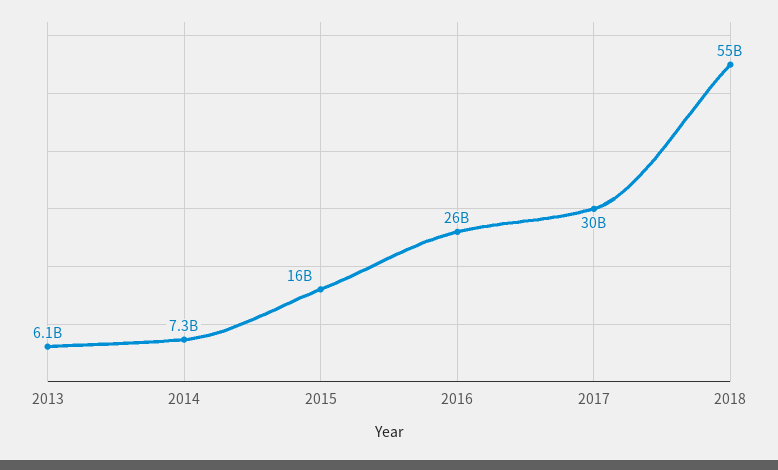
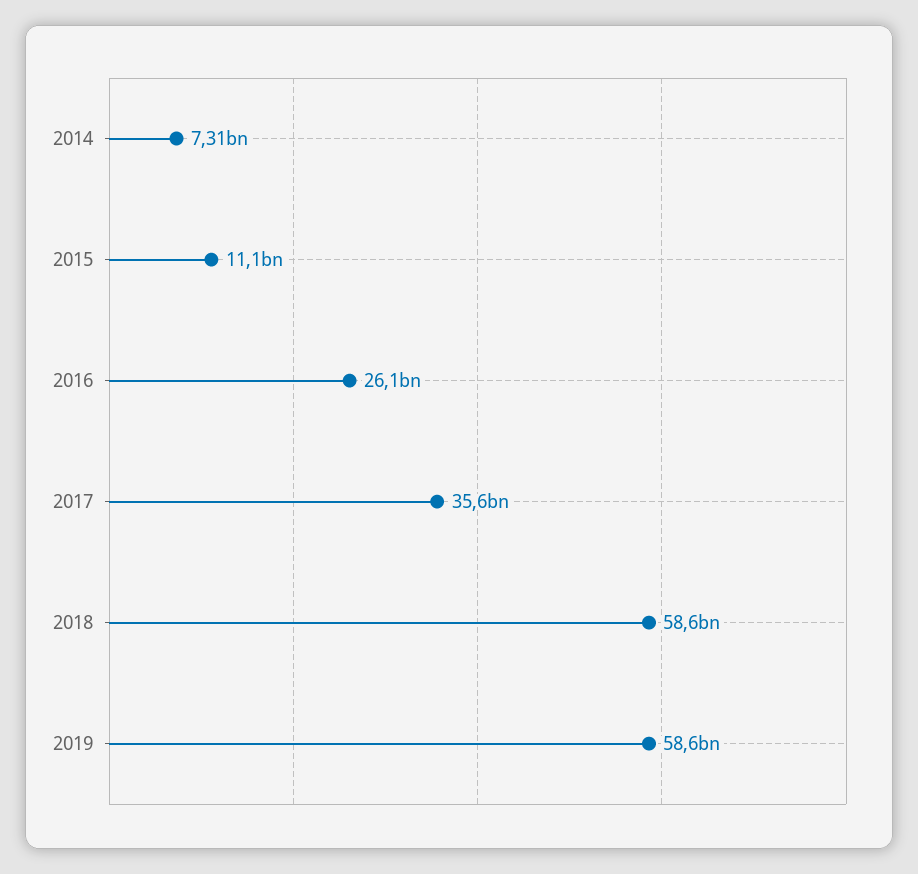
2013: 6100000000 -> none
2015: 16000000000 -> 11100000000
2017: 30000000000 -> 35600000000
2018: 55000000000 -> 58600000000
2019: none -> 58600000000

